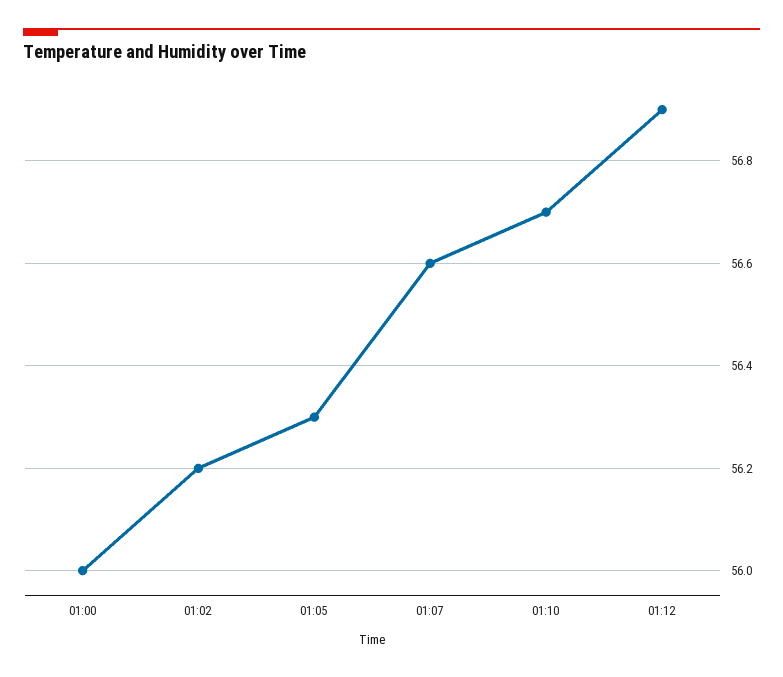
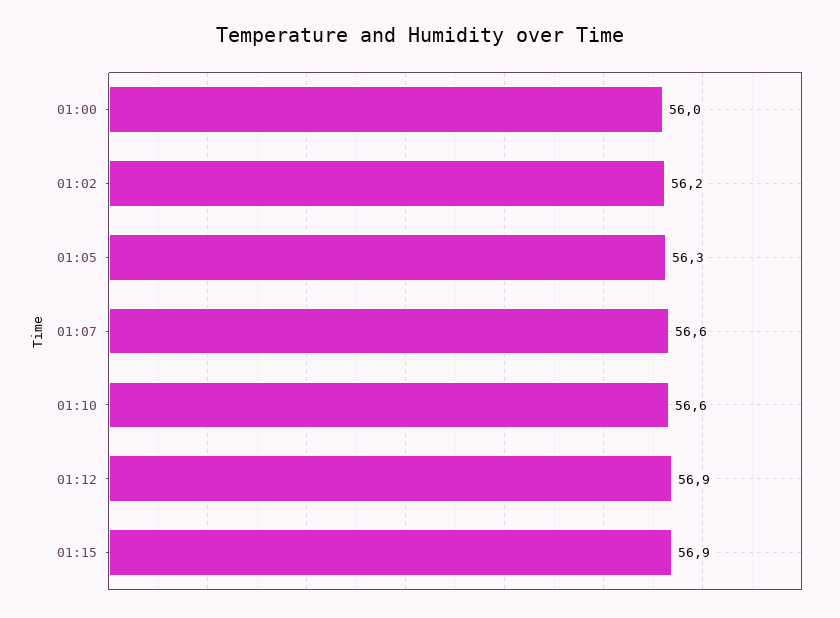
01:10: 56.7 -> 56.6
01:15: none -> 56.9

